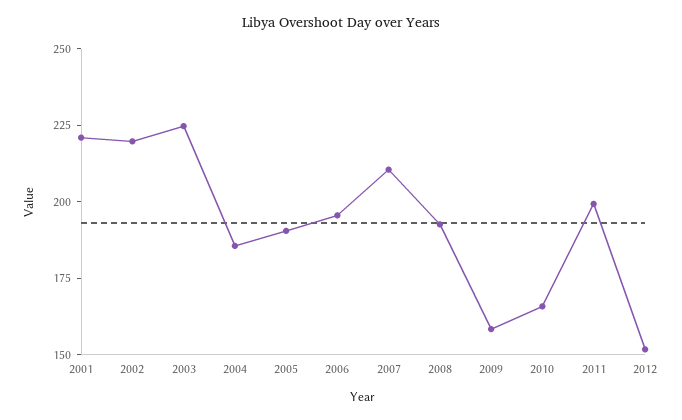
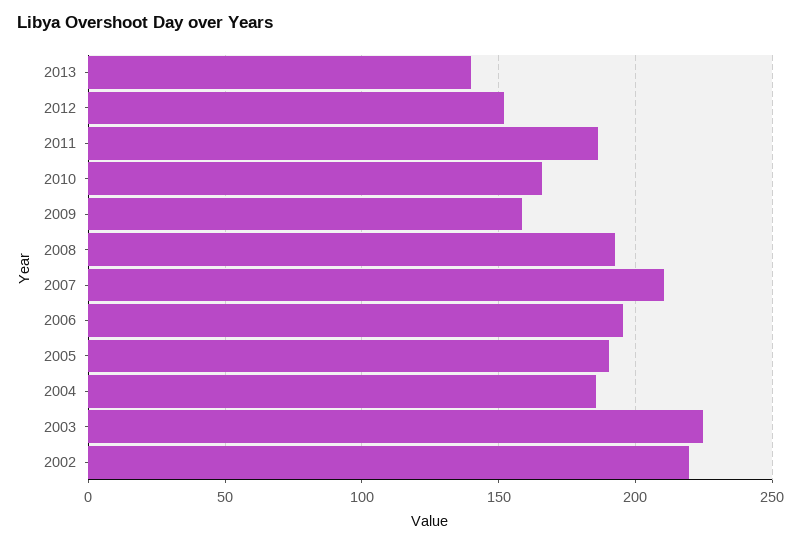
2001: 220 -> none
2011: 200 -> 185
2013: none -> 140

